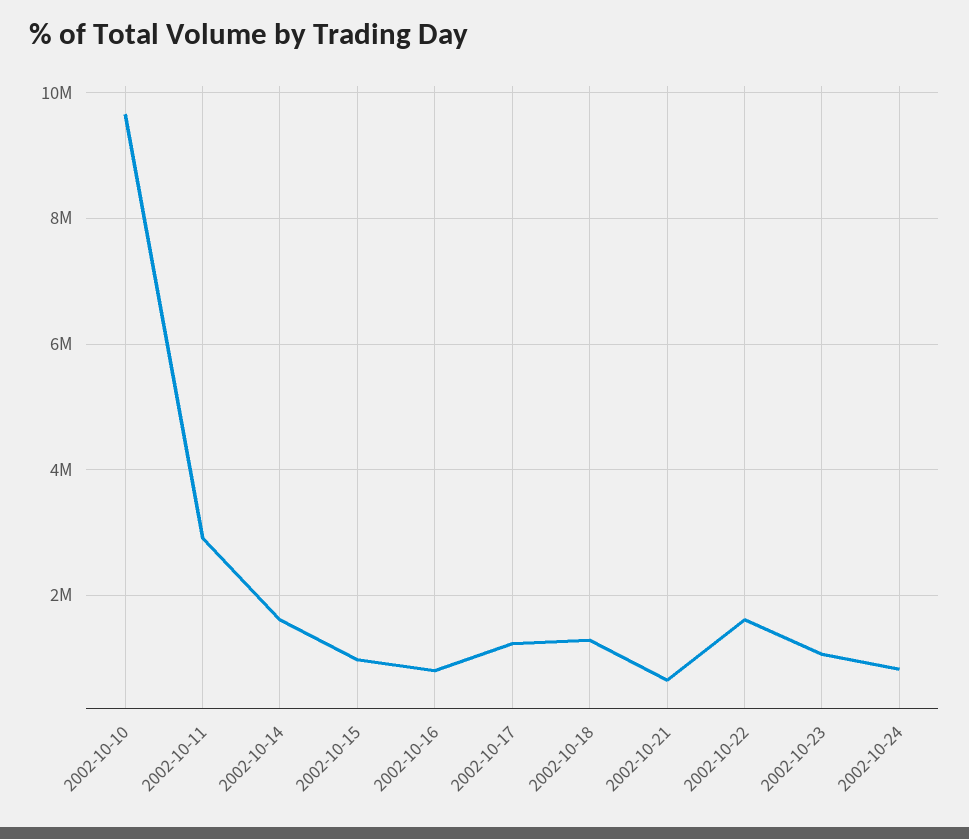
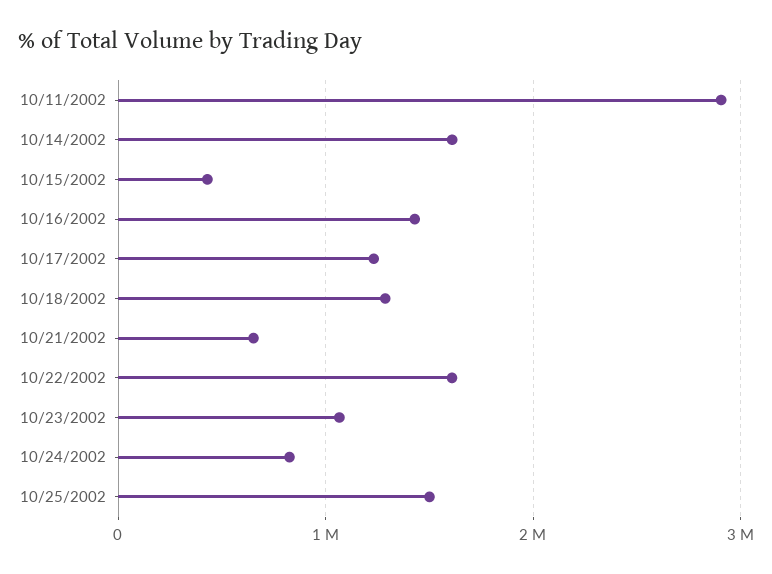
2002-10-10: 9600000 -> none
2002-10-15: 1000000 -> 400000
2002-10-16: 800000 -> 1400000
10/25/2002: none -> 1500000

